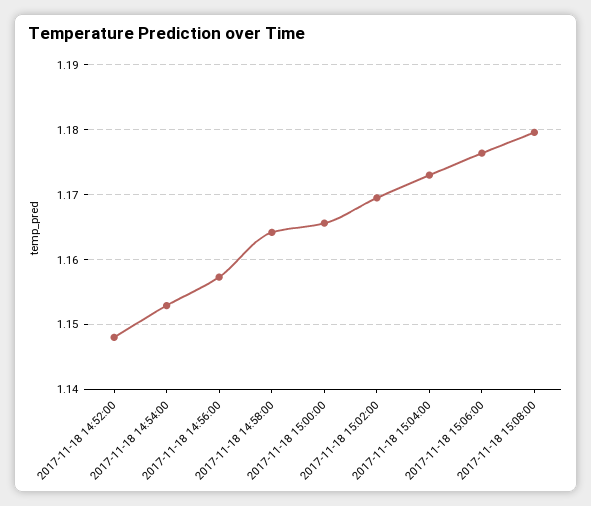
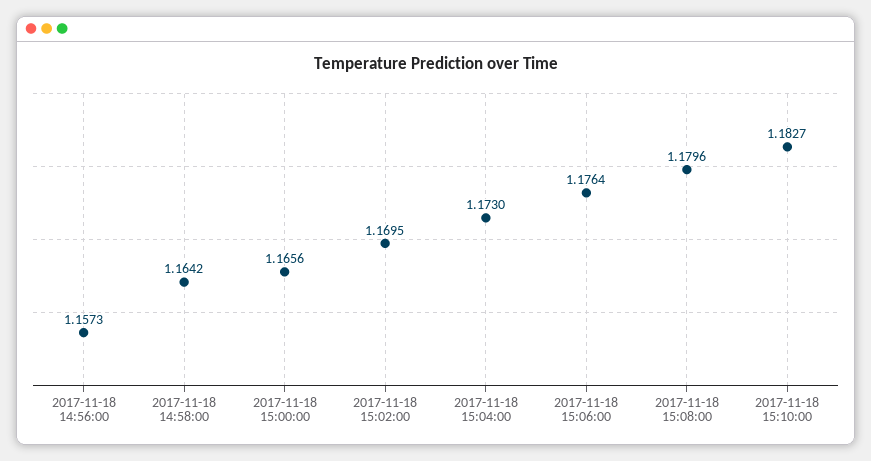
2017-11-18 14:52:00: 1.148 -> none
2017-11-18 14:54:00: 1.153 -> none
2017-11-18 15:10:00: none -> 1.1827

